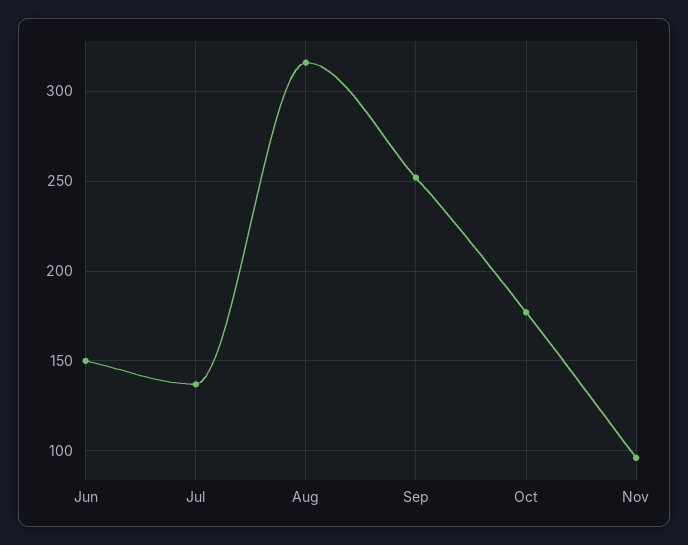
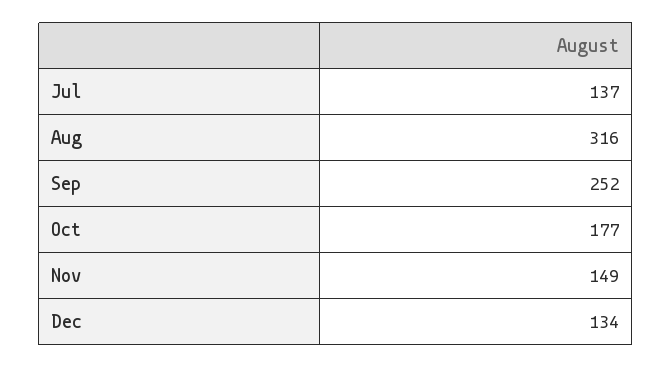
Jun: 150 -> none
Nov: 95 -> 149
Dec: none -> 134

